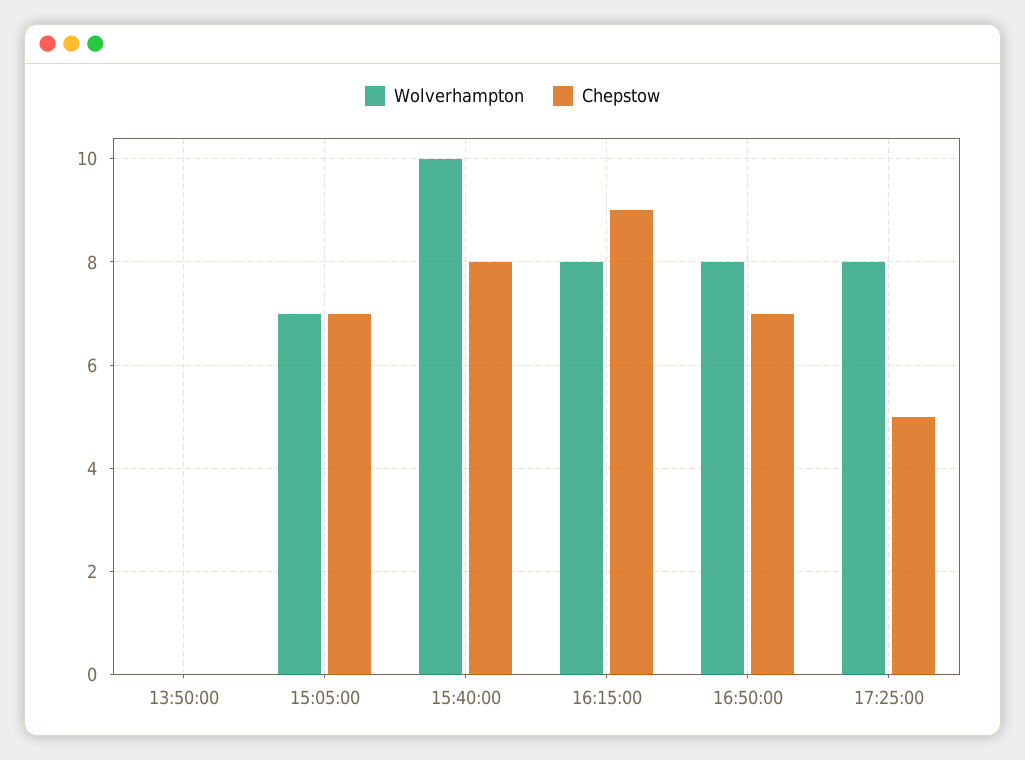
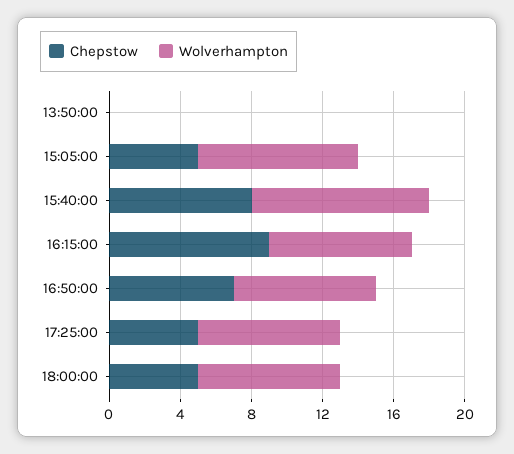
Wolverhampton, 15:05:00: 7 -> 9
Chepstow, 15:05:00: 7 -> 5
Chepstow, 18:00:00: none -> 5
Wolverhampton, 18:00:00: none -> 8

